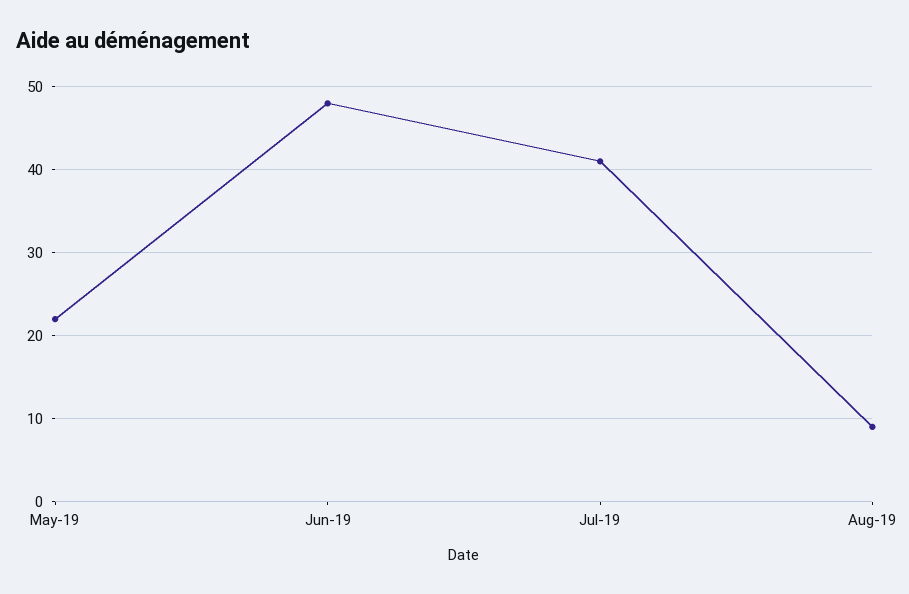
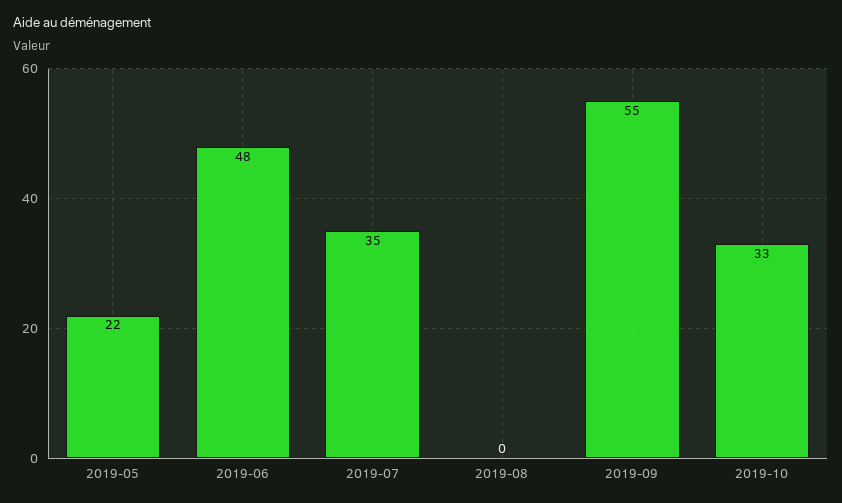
Jul-19: 41 -> 35
Aug-19: 9 -> 0
2019-09: none -> 55
2019-10: none -> 33

